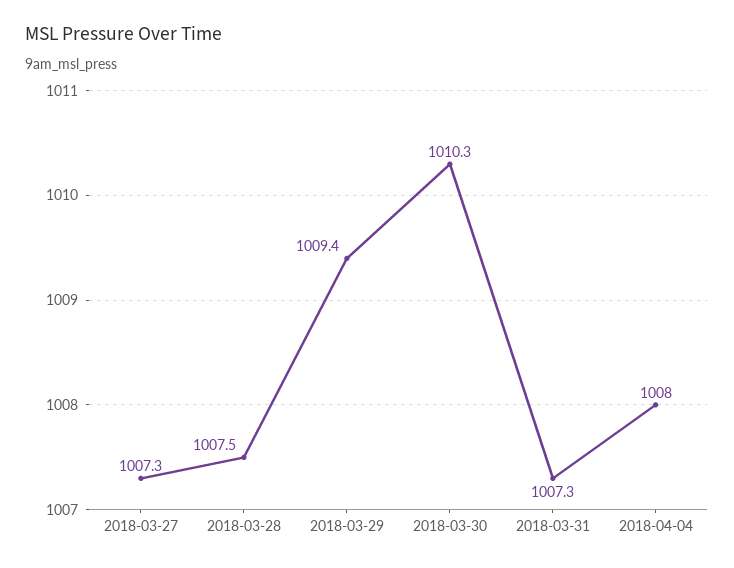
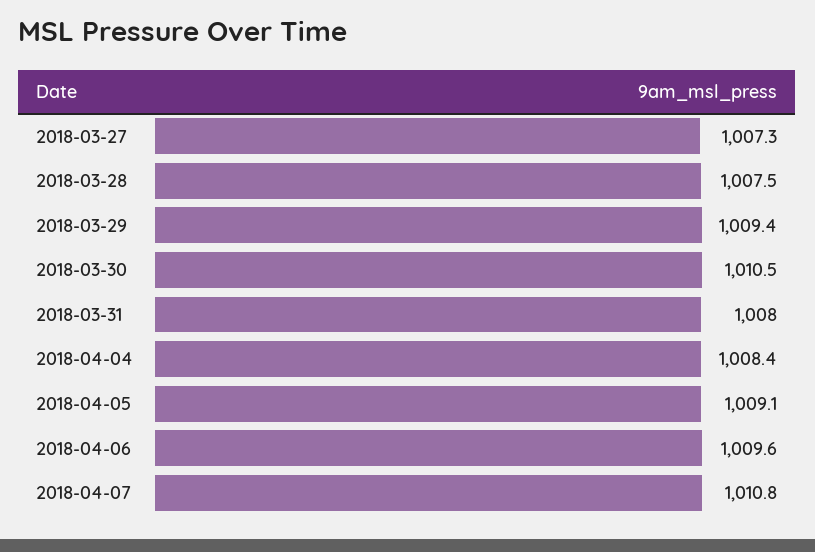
2018-03-30: 1010.3 -> 1010.5
2018-03-31: 1007.3 -> 1008
2018-04-04: 1008 -> 1008.4
2018-04-05: none -> 1009.1
2018-04-06: none -> 1009.6
2018-04-07: none -> 1010.8

